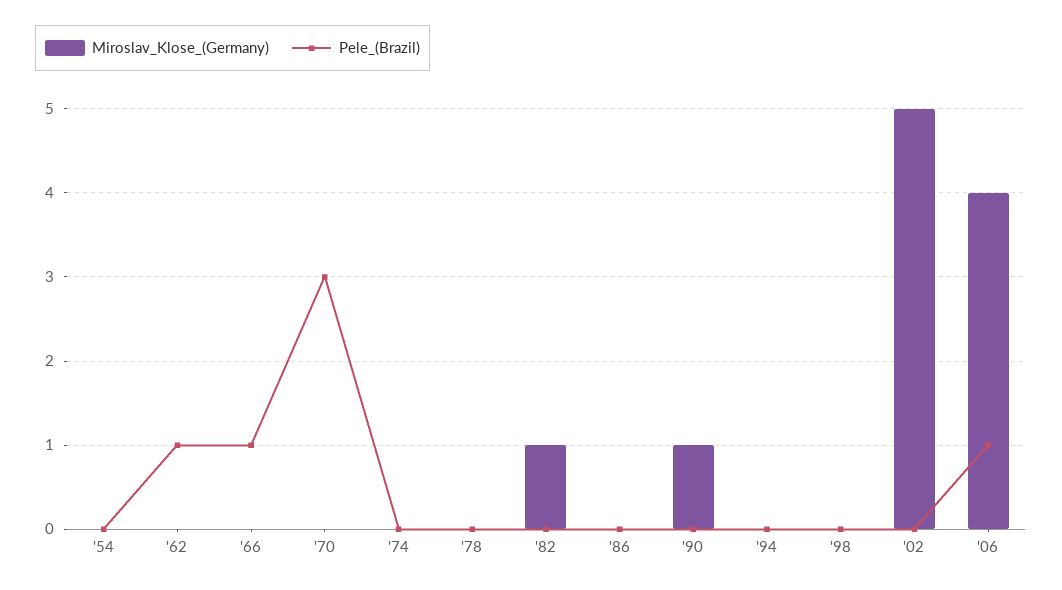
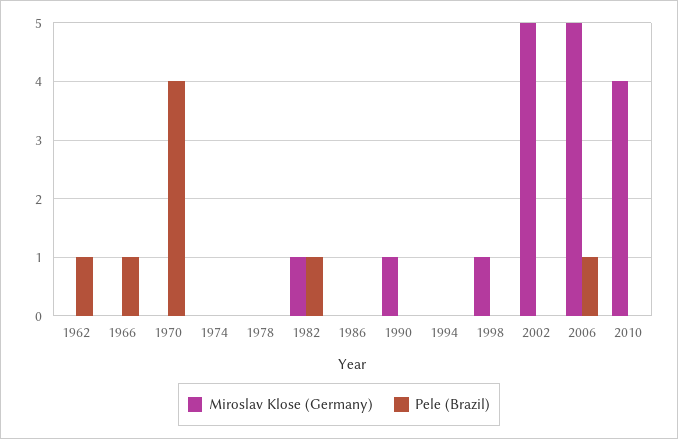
Miroslav_Klose_(Germany), '54: 0 -> none
Pele_(Brazil), '54: 0 -> none
Pele_(Brazil), '70: 3 -> 4
Pele_(Brazil), '82: 0 -> 1
Miroslav_Klose_(Germany), '98: 0 -> 1
Miroslav_Klose_(Germany), '06: 4 -> 5
Miroslav_Klose_(Germany), 2010: none -> 4
Pele_(Brazil), 2010: none -> 0

